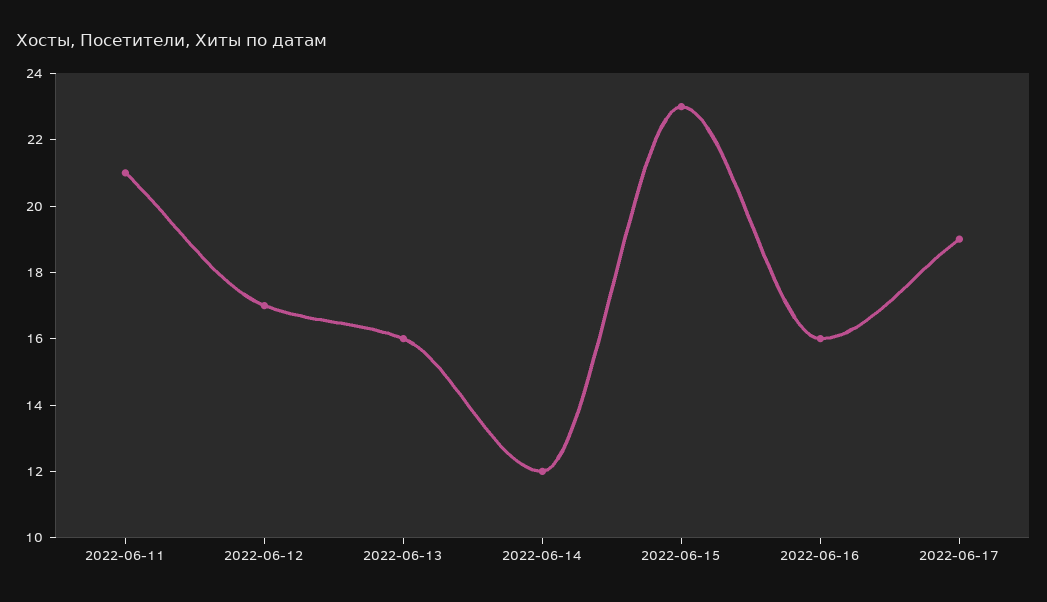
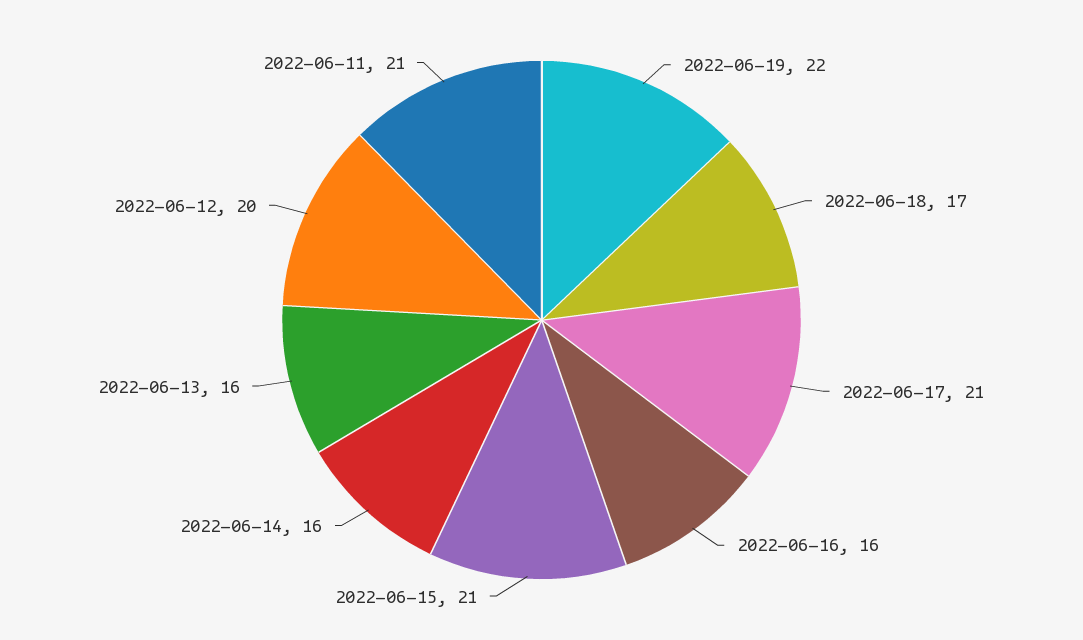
2022-06-12: 17 -> 20
2022-06-14: 12 -> 16
2022-06-15: 23 -> 21
2022-06-17: 19 -> 21
2022-06-19: none -> 22
2022-06-18: none -> 17

